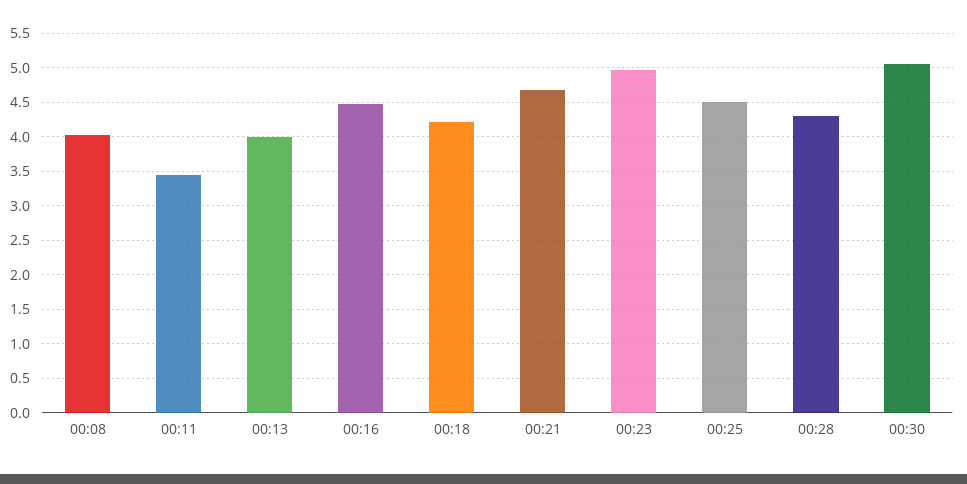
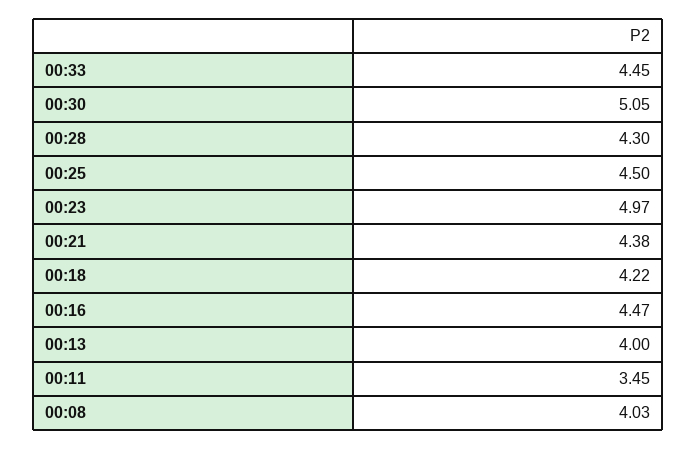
00:21: 4.7 -> 4.38
00:33: none -> 4.45

